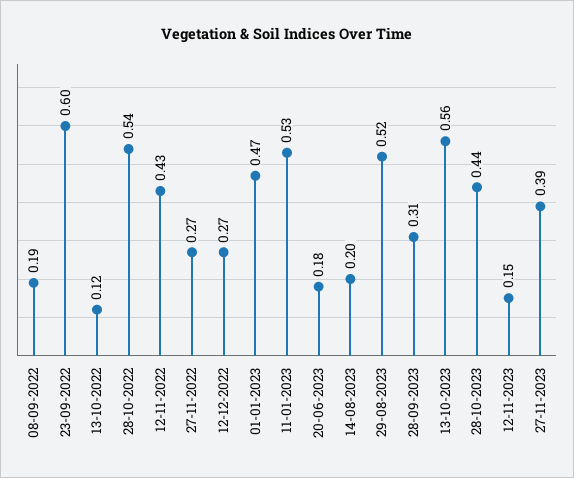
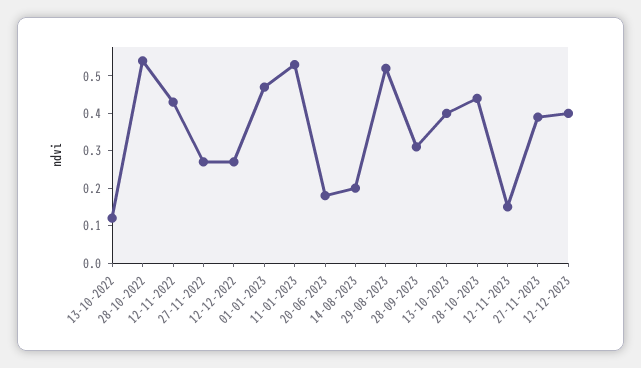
08-09-2022: 0.19 -> none
23-09-2022: 0.6 -> none
13-10-2023: 0.56 -> 0.4
12-12-2023: none -> 0.4

